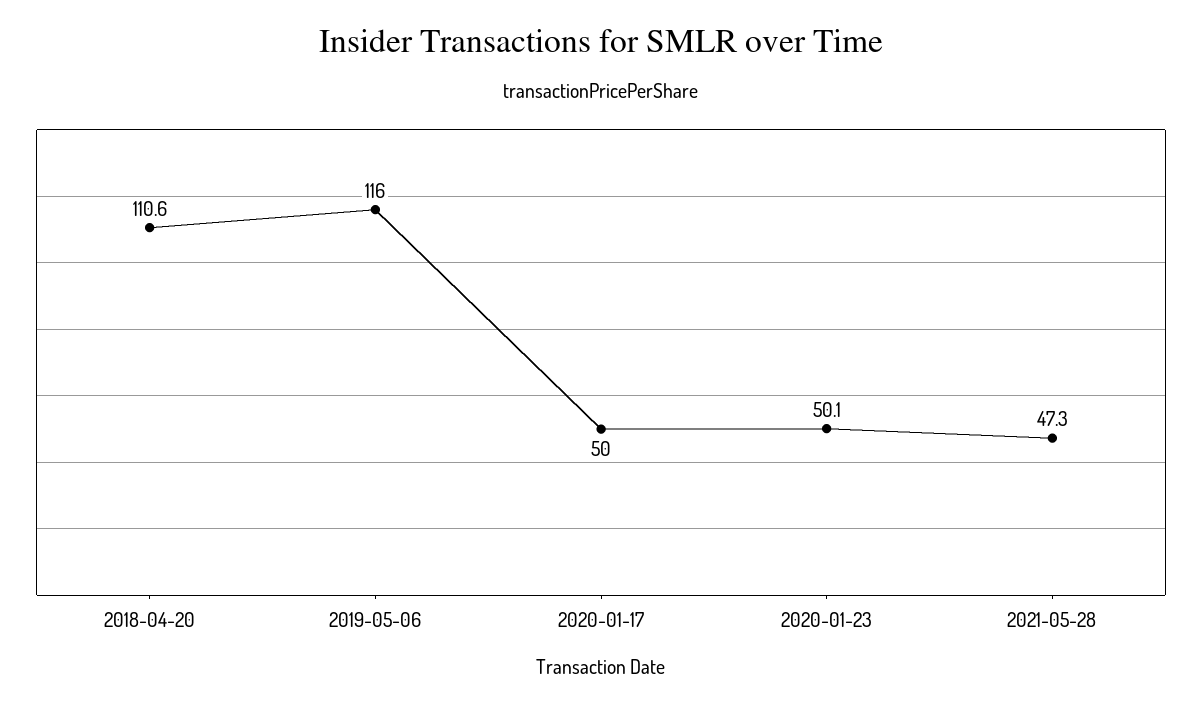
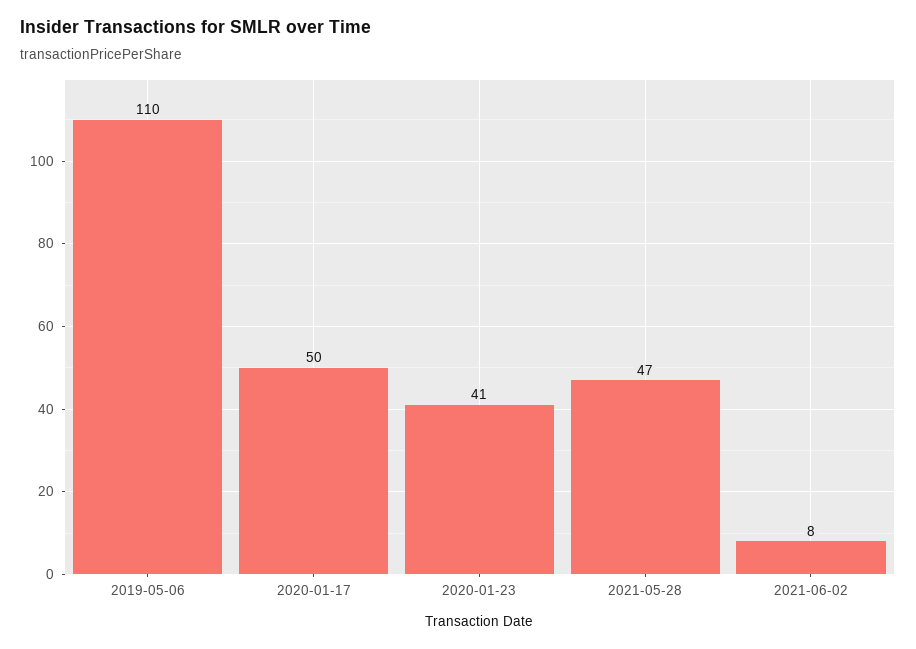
2018-04-20: 110.6 -> none
2019-05-06: 116 -> 110
2020-01-23: 50.1 -> 41
2021-06-02: none -> 8

